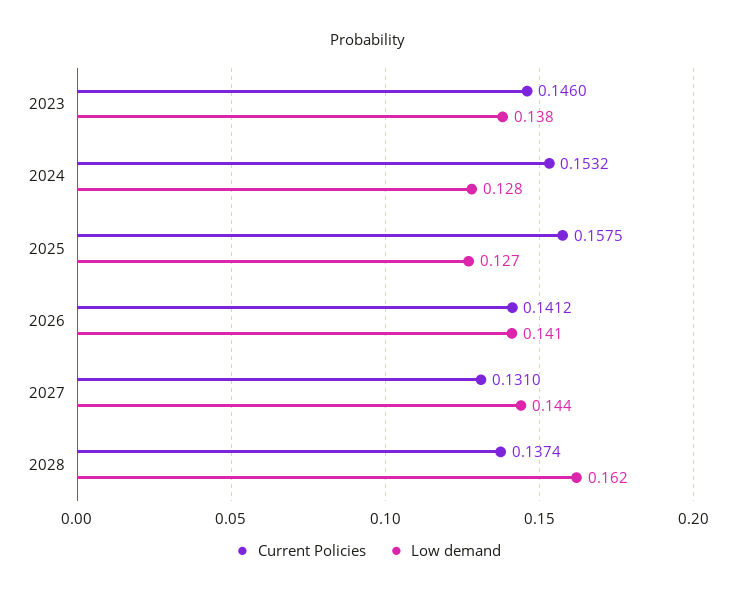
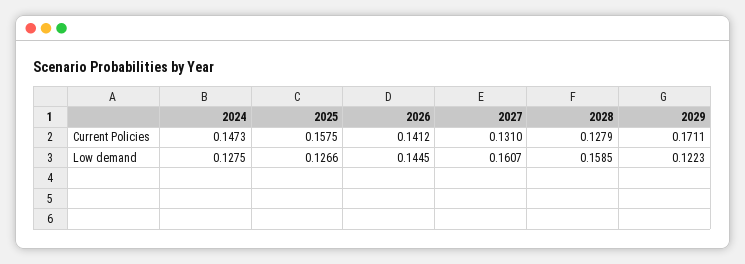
Current Policies, 2023: 0.146 -> none
Low demand, 2023: 0.138 -> none
Current Policies, 2024: 0.1532 -> 0.1473
Low demand, 2026: 0.141 -> 0.1445
Low demand, 2027: 0.144 -> 0.1607
Current Policies, 2028: 0.1374 -> 0.1279
Low demand, 2028: 0.162 -> 0.1585
Current Policies, 2029: none -> 0.1711
Low demand, 2029: none -> 0.1223

